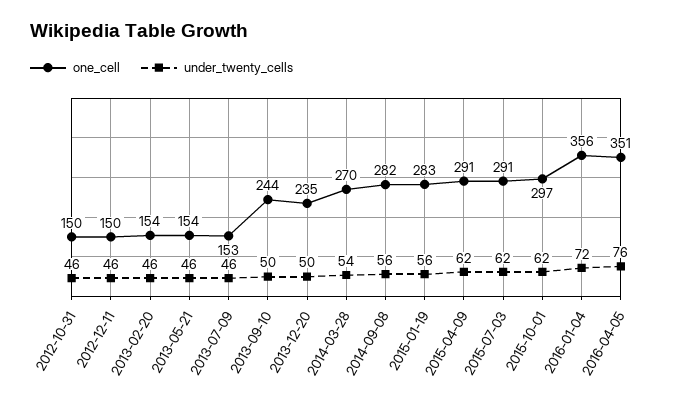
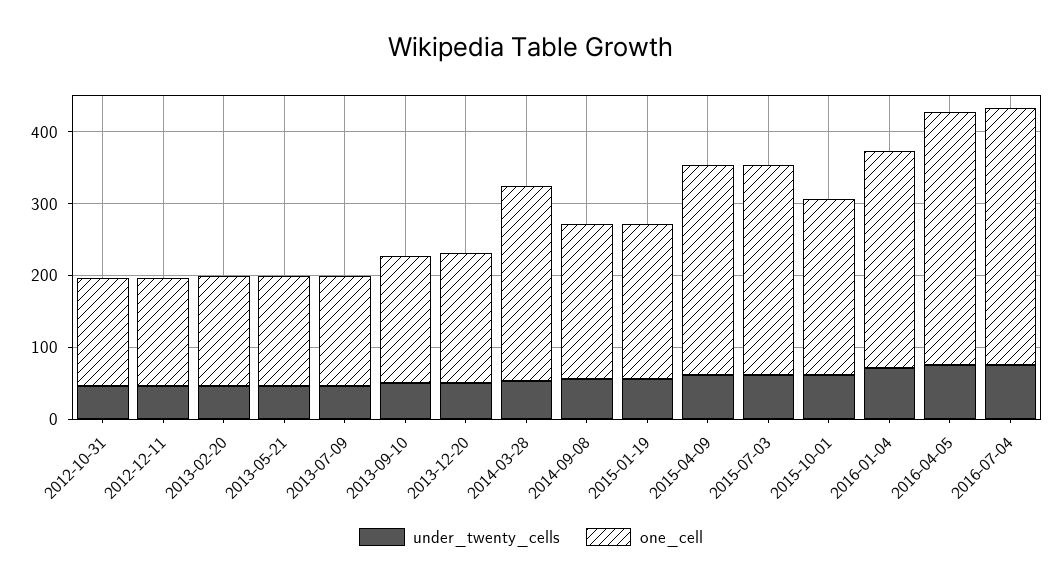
one_cell, 2013-09-10: 244 -> 180
one_cell, 2013-12-20: 235 -> 180
one_cell, 2014-09-08: 282 -> 220
one_cell, 2015-01-19: 283 -> 220
one_cell, 2015-10-01: 297 -> 240
one_cell, 2016-01-04: 356 -> 300
under_twenty_cells, 2016-07-04: none -> 80
one_cell, 2016-07-04: none -> 360

